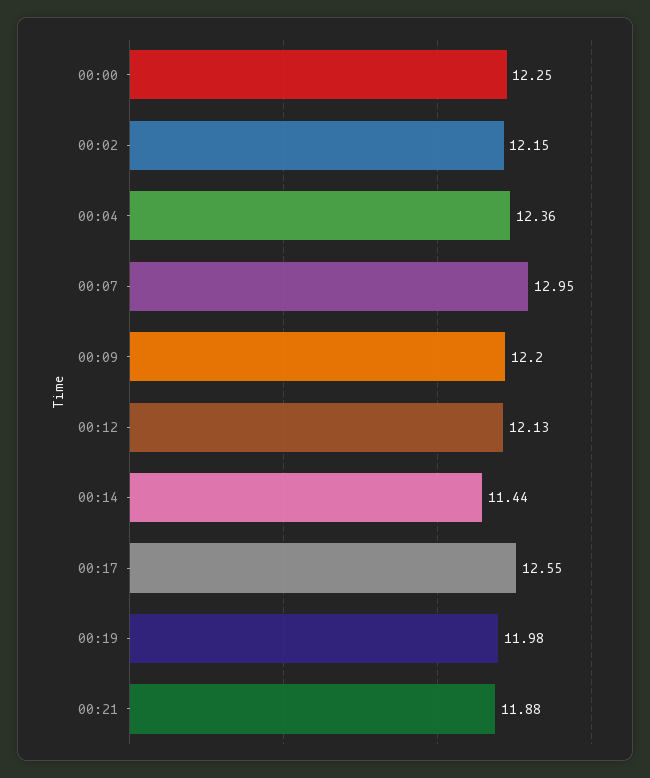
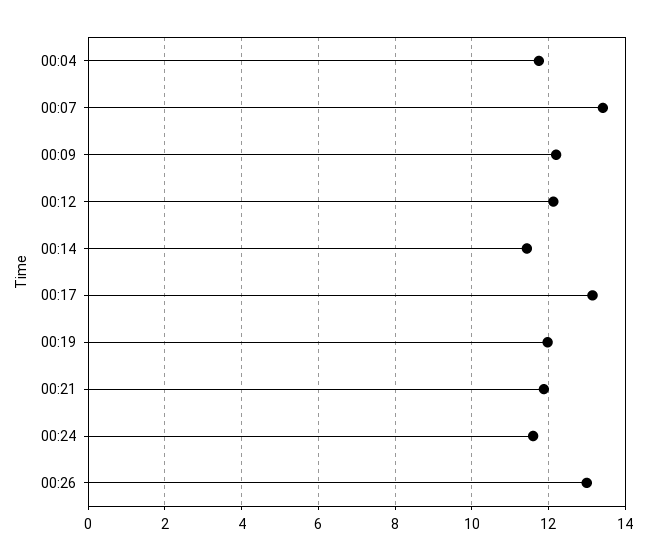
00:00: 12.25 -> none
00:02: 12.15 -> none
00:04: 12.36 -> 11.8
00:07: 12.95 -> 13.4
00:17: 12.55 -> 13.2
00:24: none -> 11.6
00:26: none -> 13

